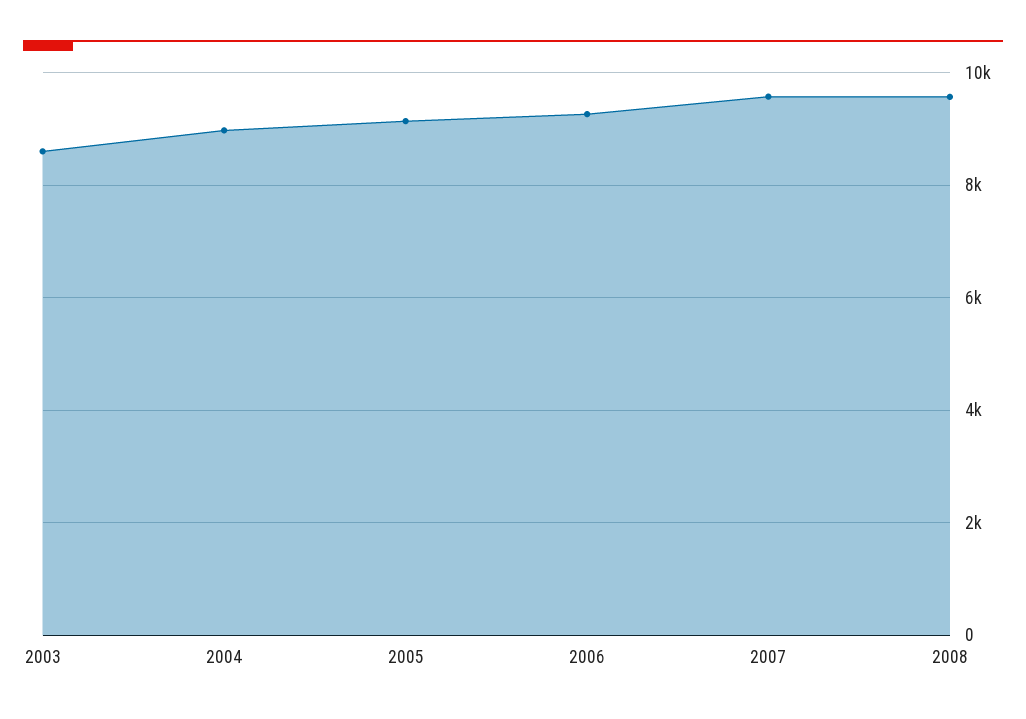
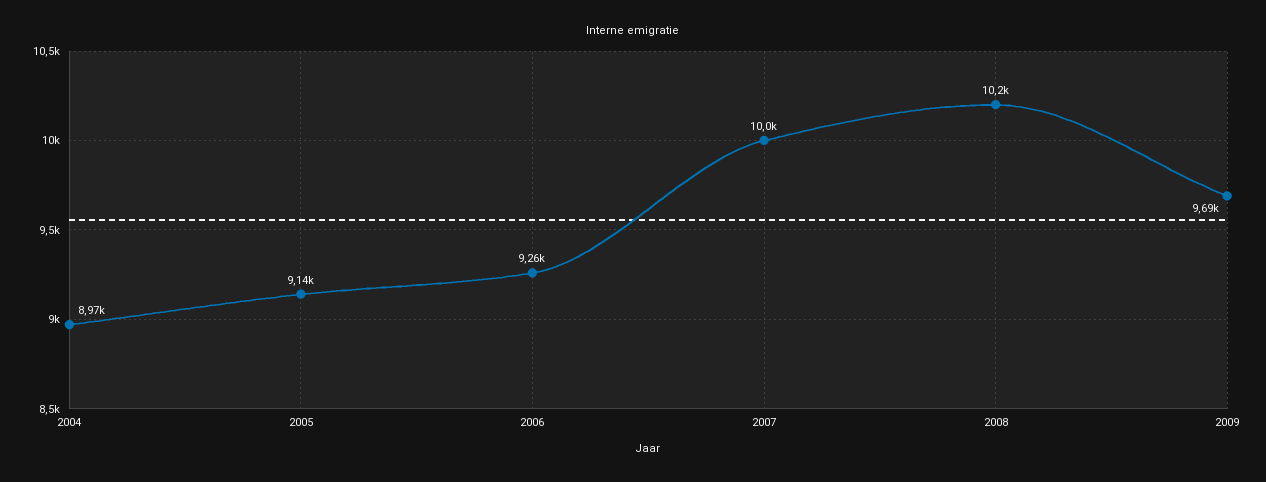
2003: 8600 -> none
2007: 9600 -> 10000
2008: 9600 -> 10200
2009: none -> 9690

